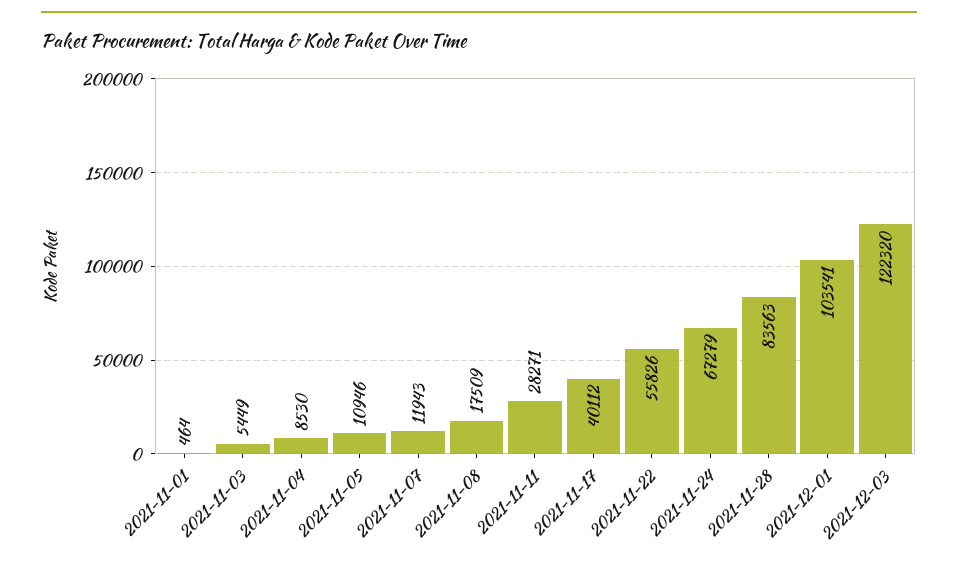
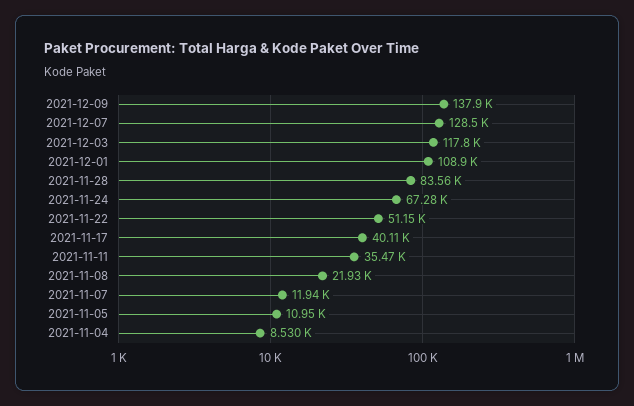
2021-11-01: 464 -> none
2021-11-03: 5449 -> none
2021-11-08: 17509 -> 21930
2021-11-11: 28271 -> 35470
2021-11-22: 55826 -> 51150
2021-12-01: 103541 -> 108900
2021-12-03: 122320 -> 117800
2021-12-09: none -> 137900
2021-12-07: none -> 128500

